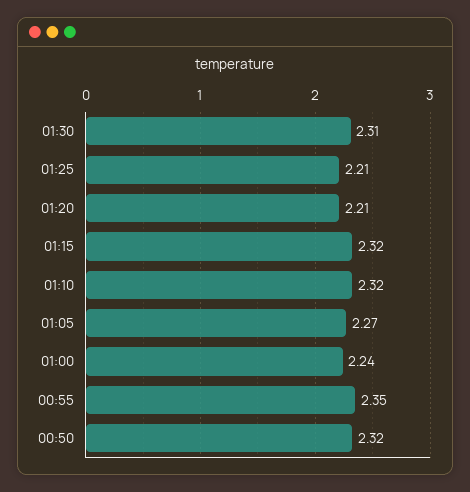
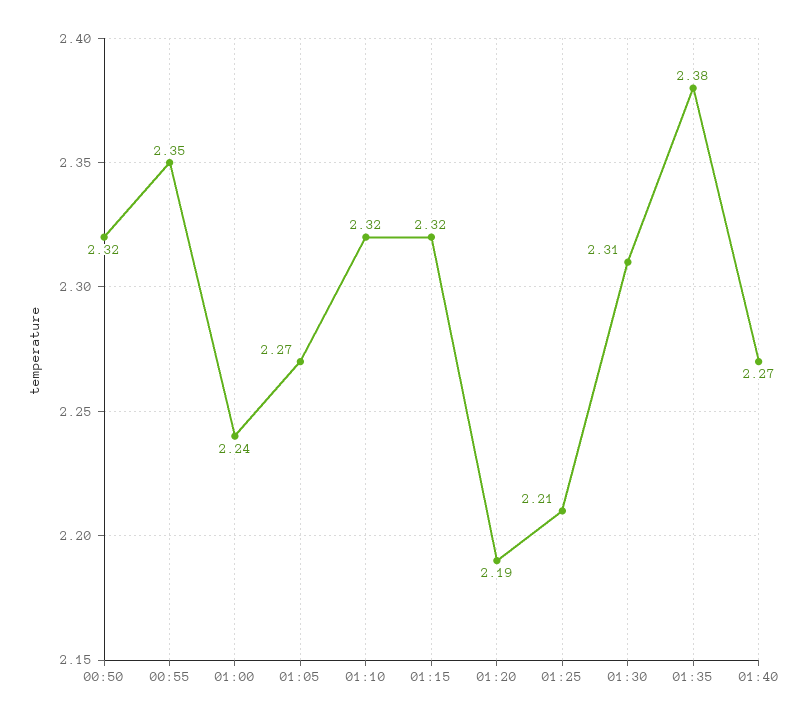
01:20: 2.21 -> 2.19
01:35: none -> 2.38
01:40: none -> 2.27

